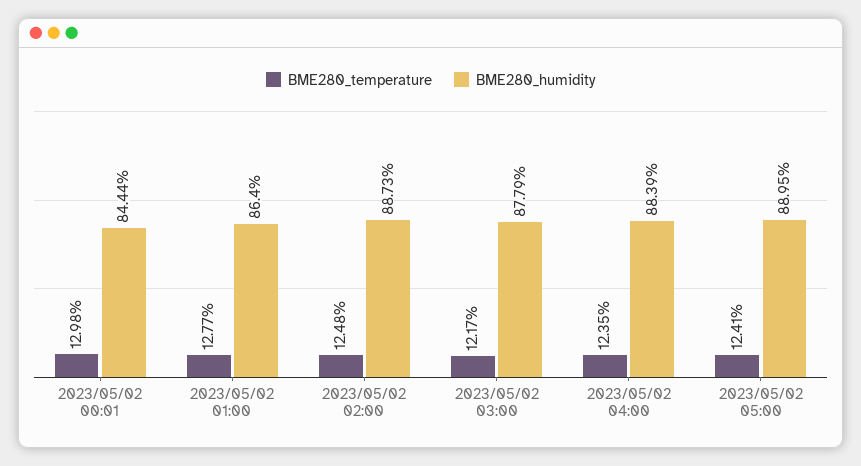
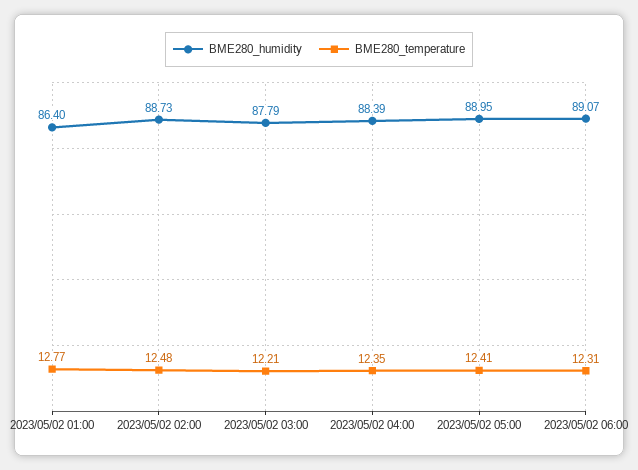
BME280_temperature, 2023/05/02 00:01: 12.98 -> none
BME280_humidity, 2023/05/02 00:01: 84.44 -> none
BME280_temperature, 2023/05/02 03:00: 12.17 -> 12.21
BME280_humidity, 2023/05/02 06:00: none -> 89.07
BME280_temperature, 2023/05/02 06:00: none -> 12.31

